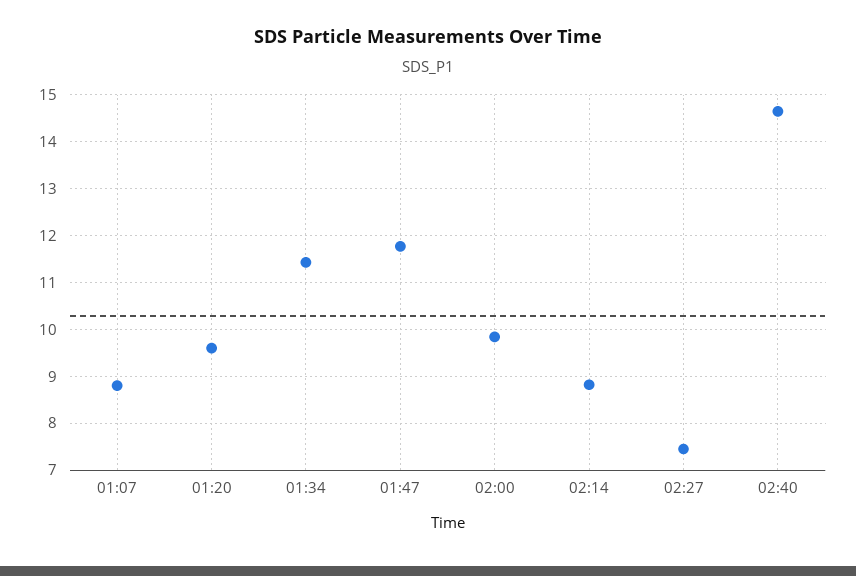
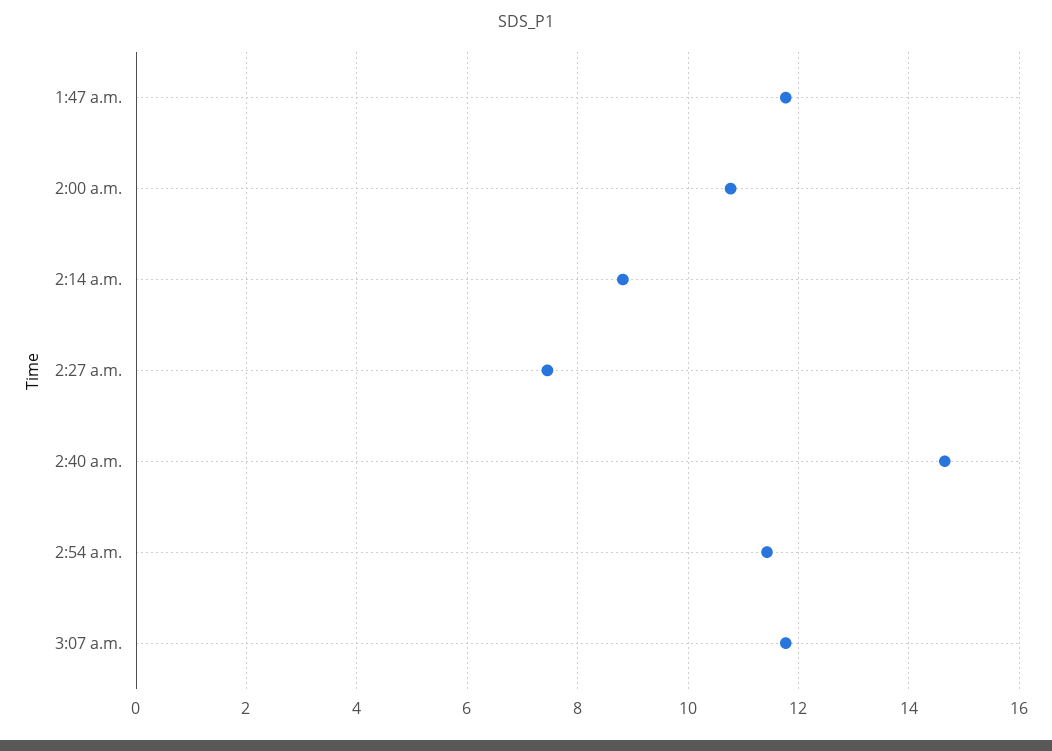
01:07: 8.8 -> none
01:20: 9.6 -> none
01:34: 11.4 -> none
02:00: 9.8 -> 10.8
2:54 a.m.: none -> 11.4
3:07 a.m.: none -> 11.8

